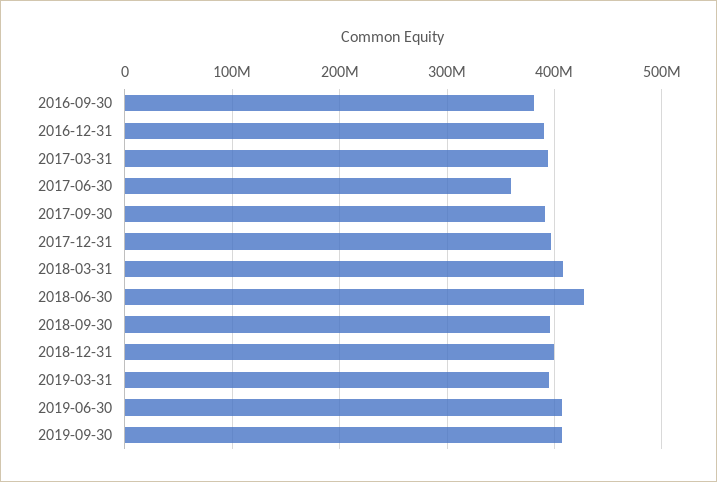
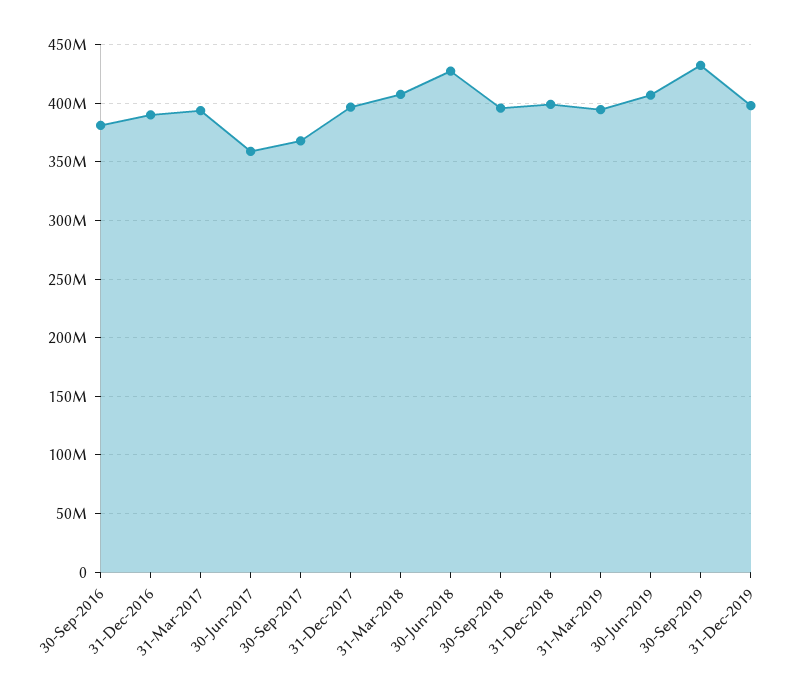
2017-09-30: 390000000 -> 370000000
2019-09-30: 410000000 -> 430000000
31-Dec-2019: none -> 400000000

